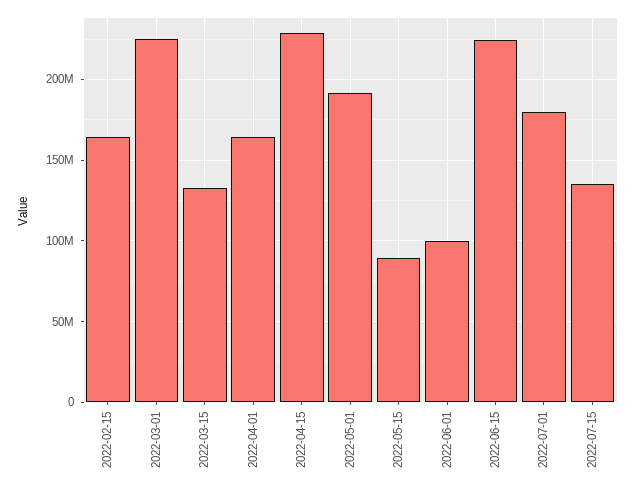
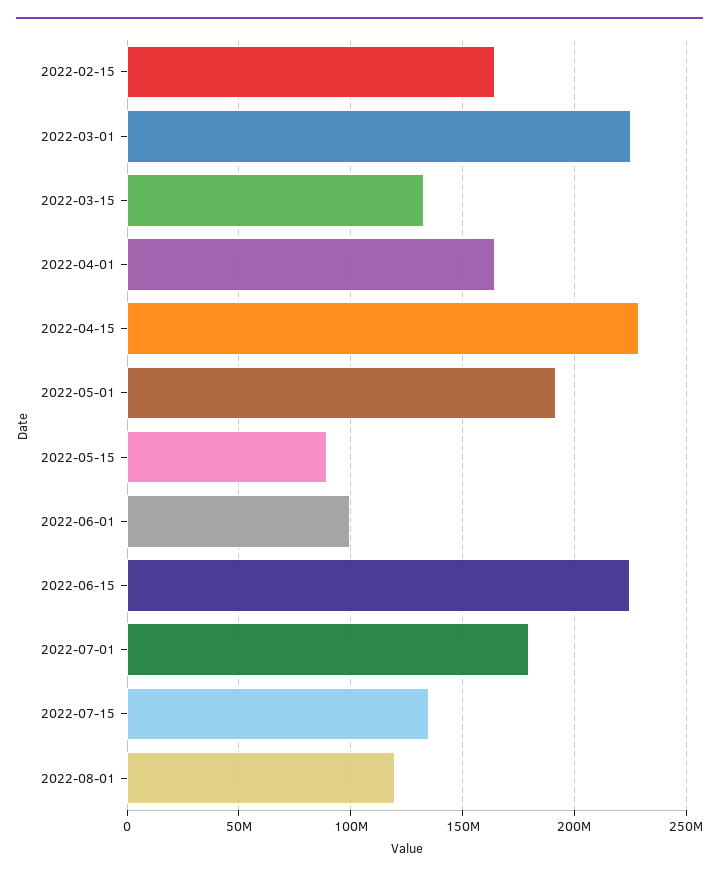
2022-08-01: none -> 120000000

